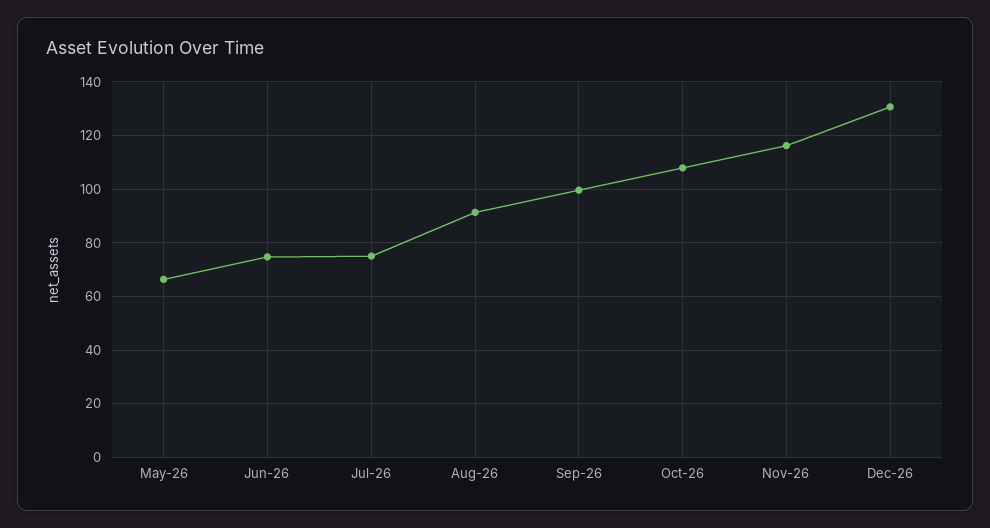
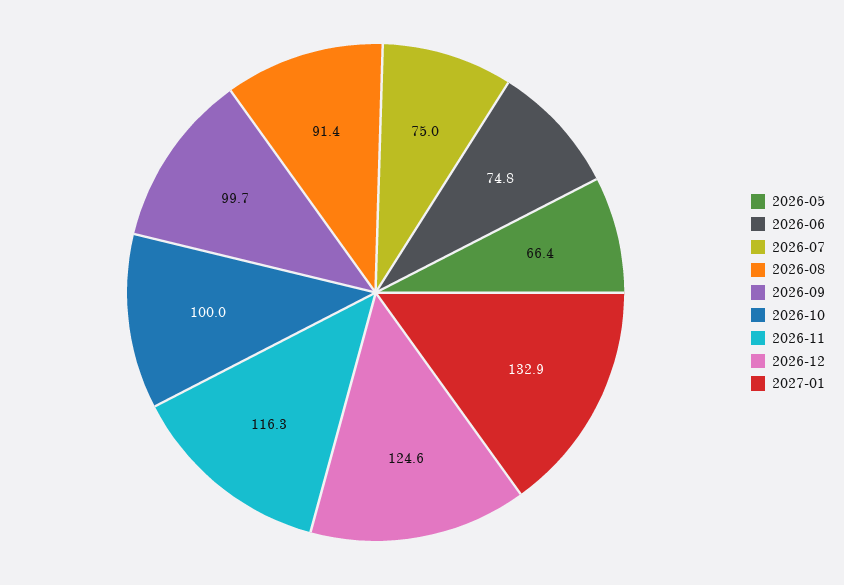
Oct-26: 107.5 -> 100
Dec-26: 130 -> 124.6
2027-01: none -> 132.9

